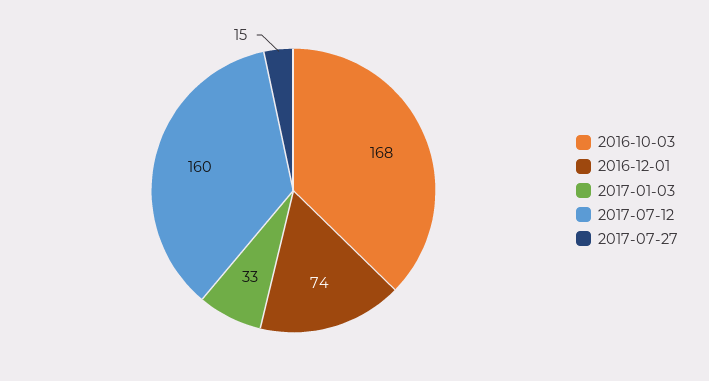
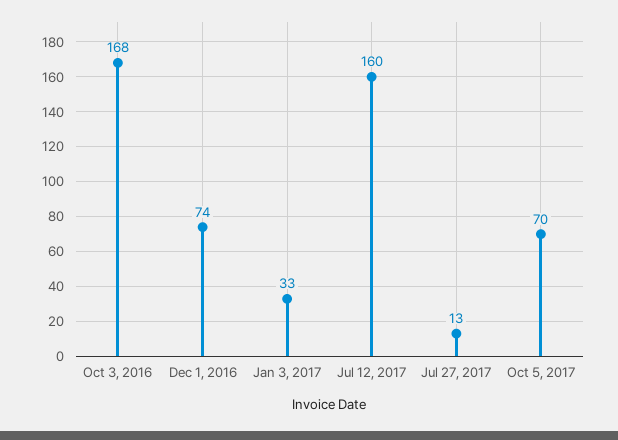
2017-07-27: 15 -> 13
Oct 5, 2017: none -> 70

